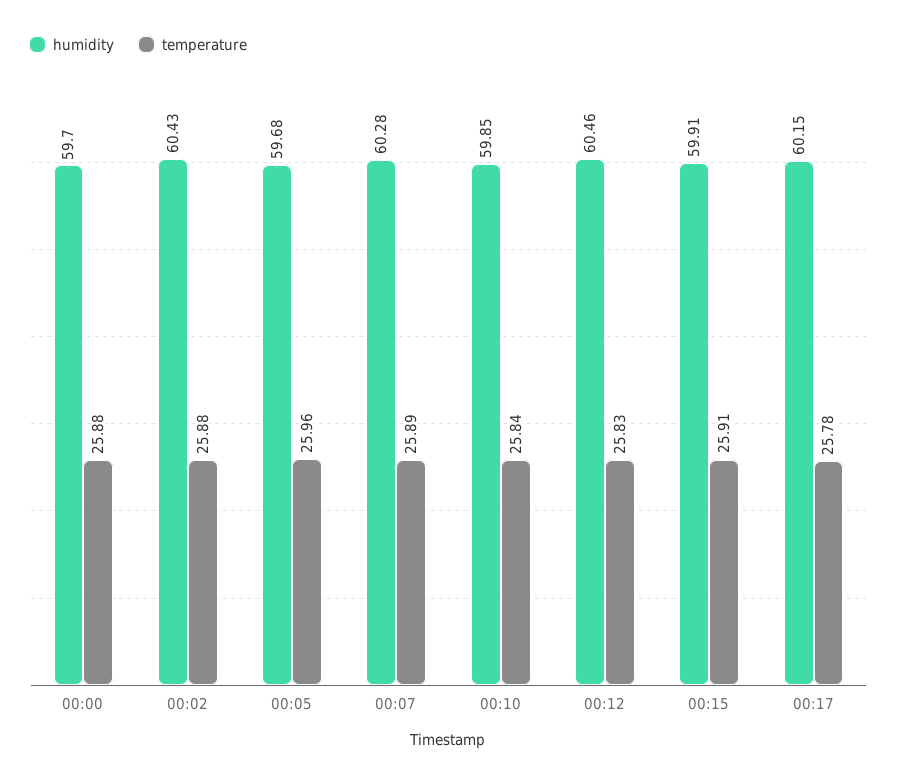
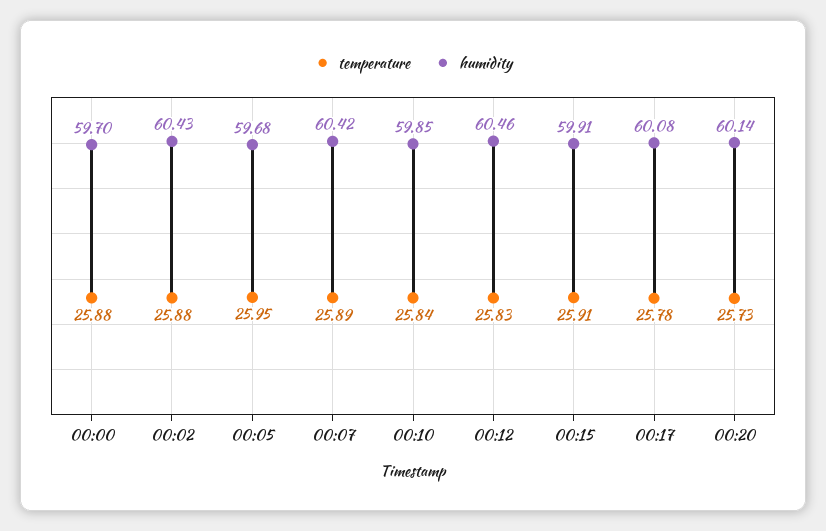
temperature, 00:05: 25.96 -> 25.95
humidity, 00:07: 60.28 -> 60.42
humidity, 00:17: 60.15 -> 60.08
temperature, 00:20: none -> 25.73
humidity, 00:20: none -> 60.14

